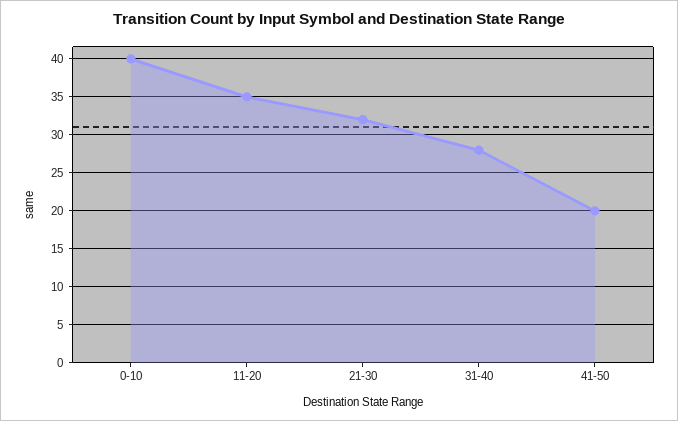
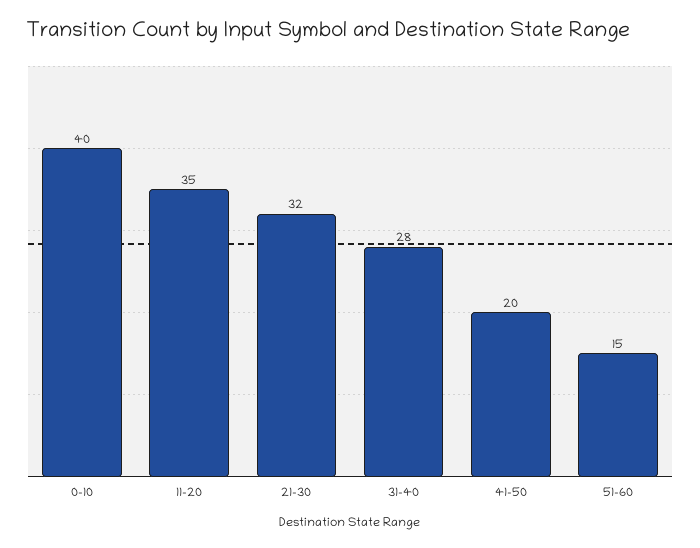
51-60: none -> 15

